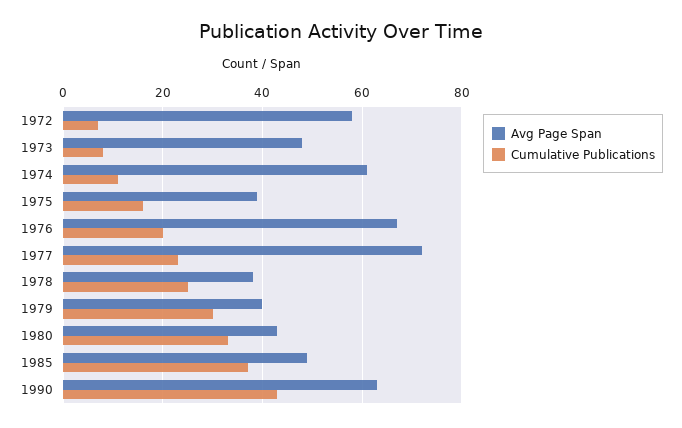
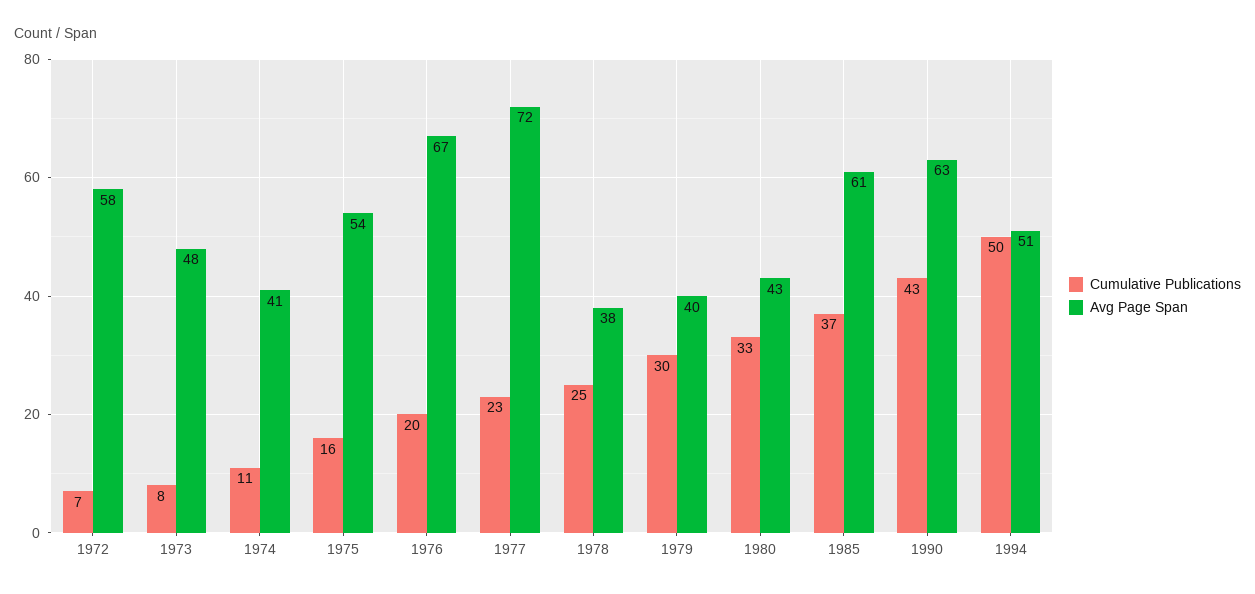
Avg Page Span, 1974: 60 -> 41
Avg Page Span, 1975: 40 -> 54
Avg Page Span, 1985: 50 -> 61
Cumulative Publications, 1994: none -> 50
Avg Page Span, 1994: none -> 51

